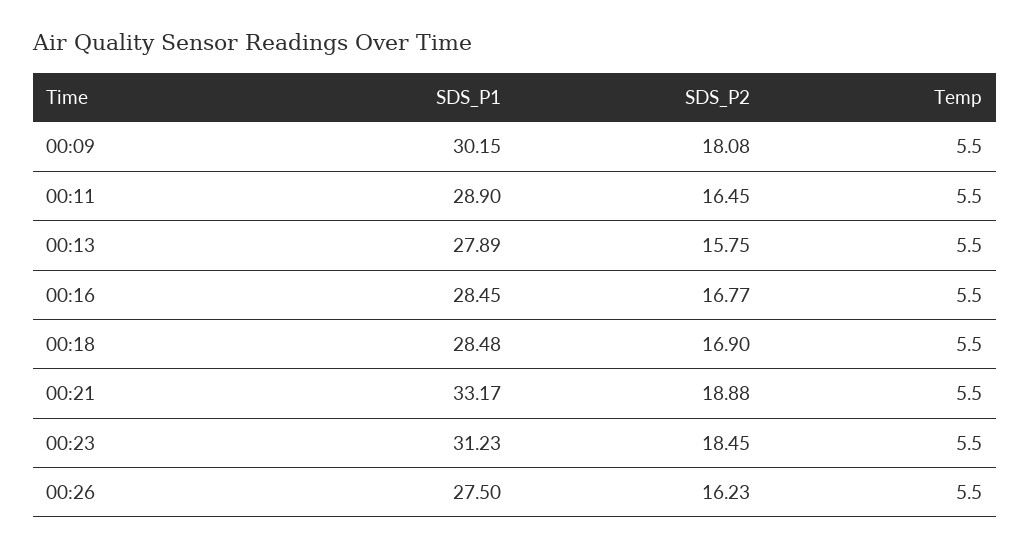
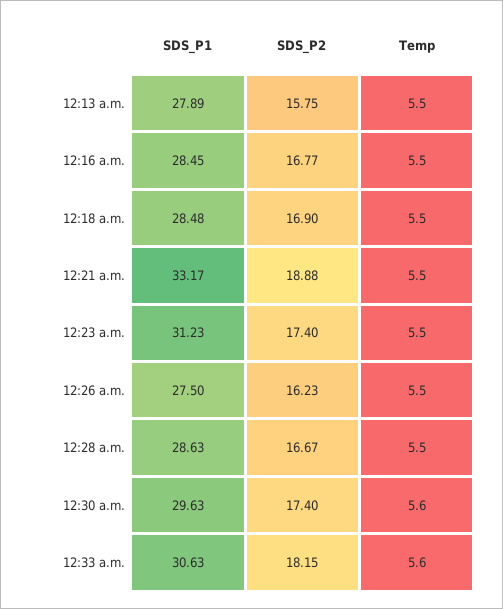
SDS_P1, 00:09: 30.15 -> none
SDS_P2, 00:09: 18.08 -> none
Temp, 00:09: 5.5 -> none
SDS_P1, 00:11: 28.9 -> none
SDS_P2, 00:11: 16.45 -> none
Temp, 00:11: 5.5 -> none
SDS_P2, 00:23: 18.45 -> 17.4
SDS_P1, 12:28 a.m.: none -> 28.63
SDS_P2, 12:28 a.m.: none -> 16.67
Temp, 12:28 a.m.: none -> 5.5
SDS_P1, 12:30 a.m.: none -> 29.63
SDS_P2, 12:30 a.m.: none -> 17.4
Temp, 12:30 a.m.: none -> 5.6
SDS_P1, 12:33 a.m.: none -> 30.63
SDS_P2, 12:33 a.m.: none -> 18.15
Temp, 12:33 a.m.: none -> 5.6

